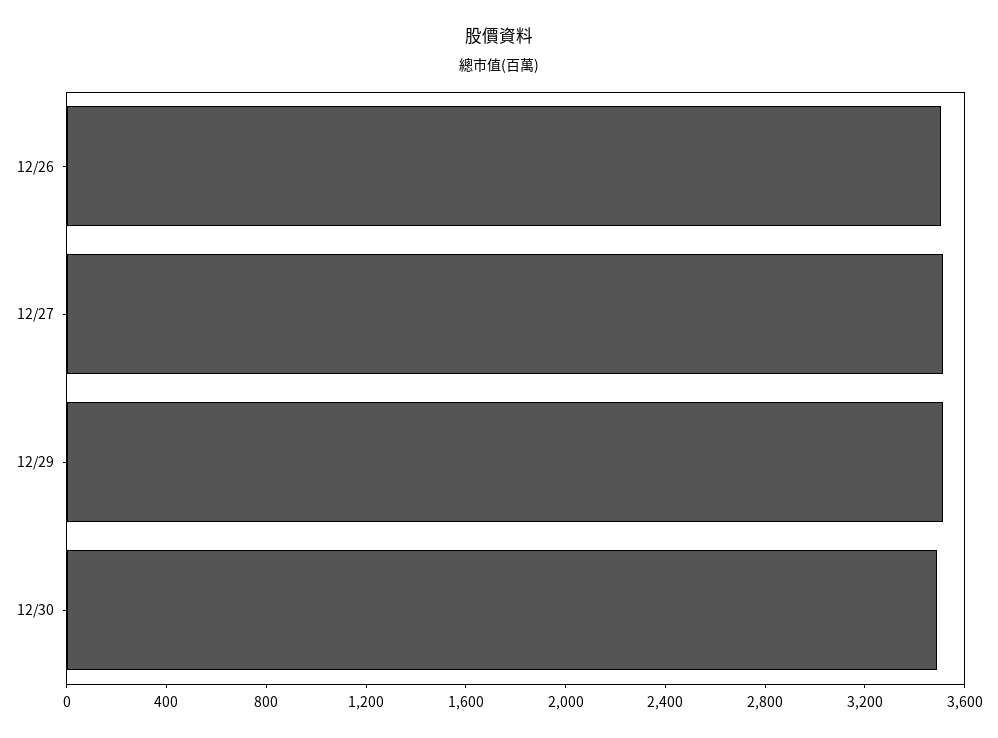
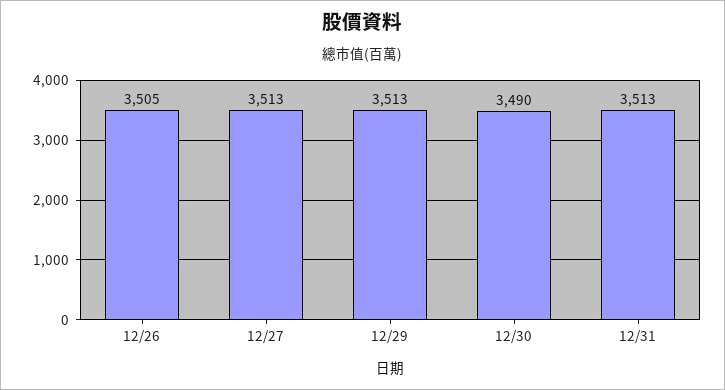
12/31: none -> 3513

